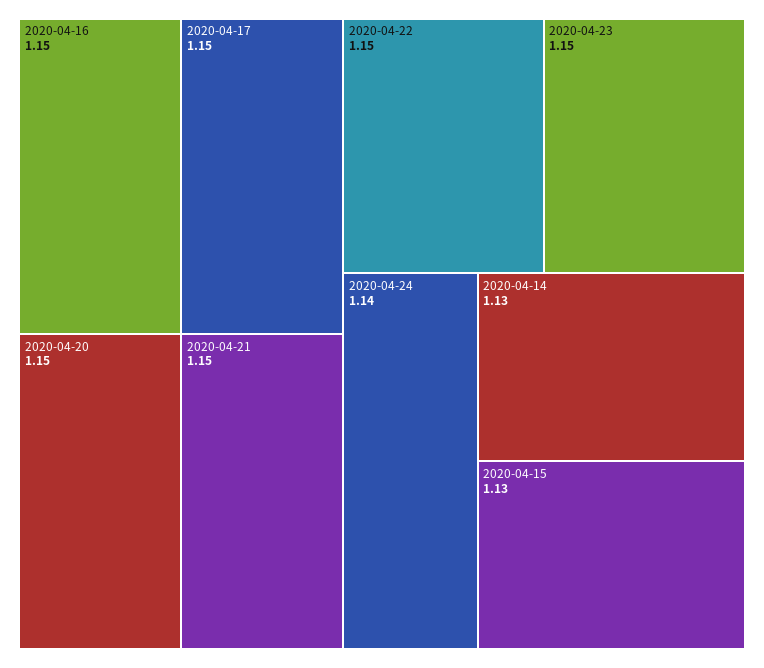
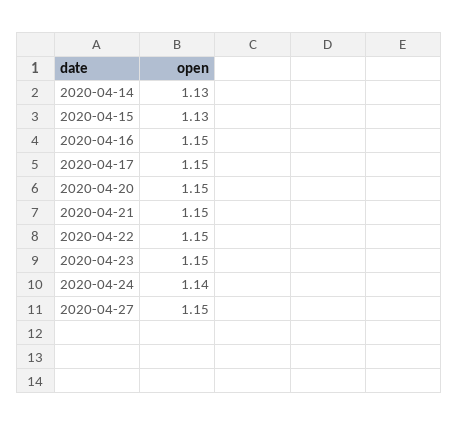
2020-04-27: none -> 1.15

